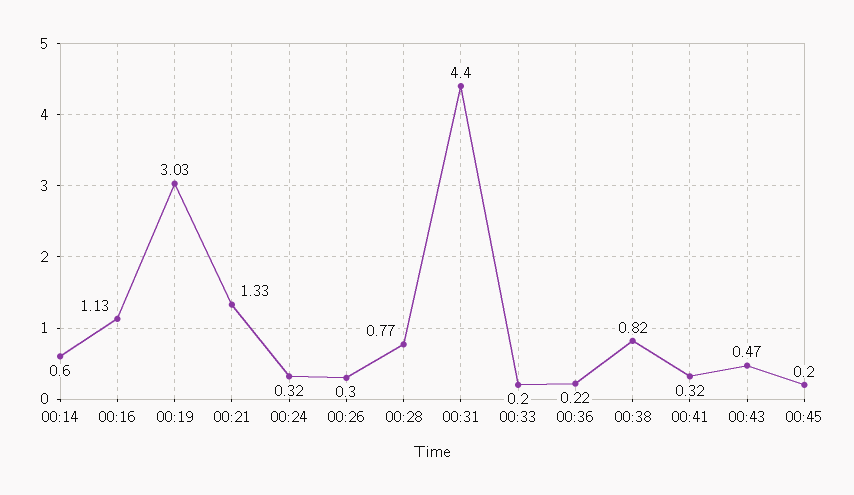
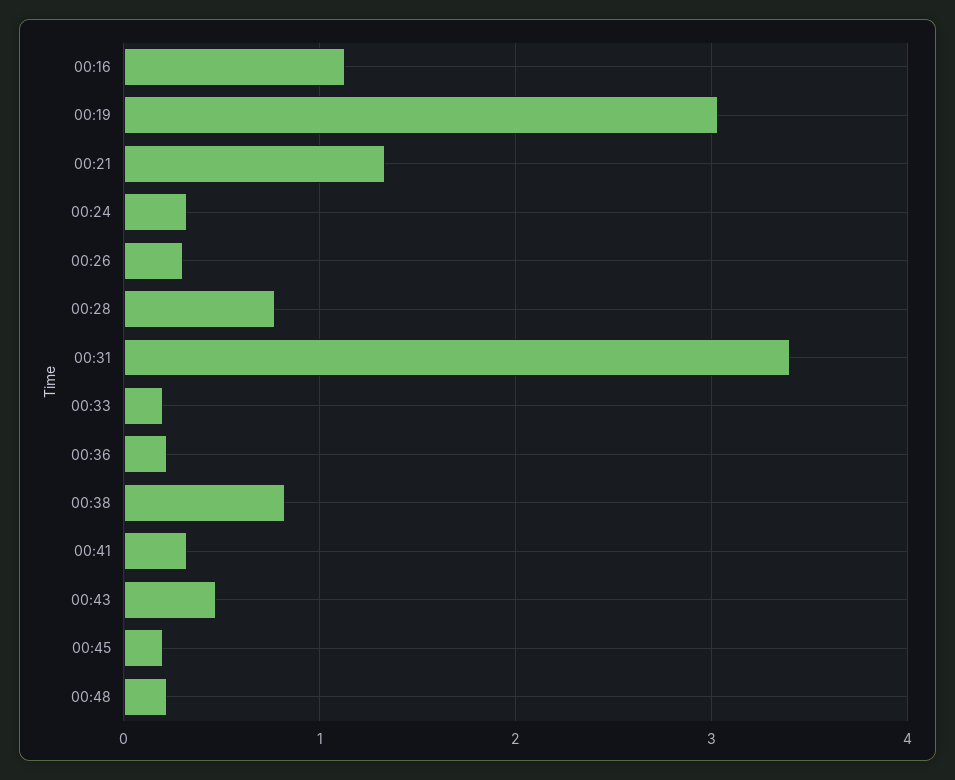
00:14: 0.6 -> none
00:31: 4.4 -> 3.4
00:48: none -> 0.2

